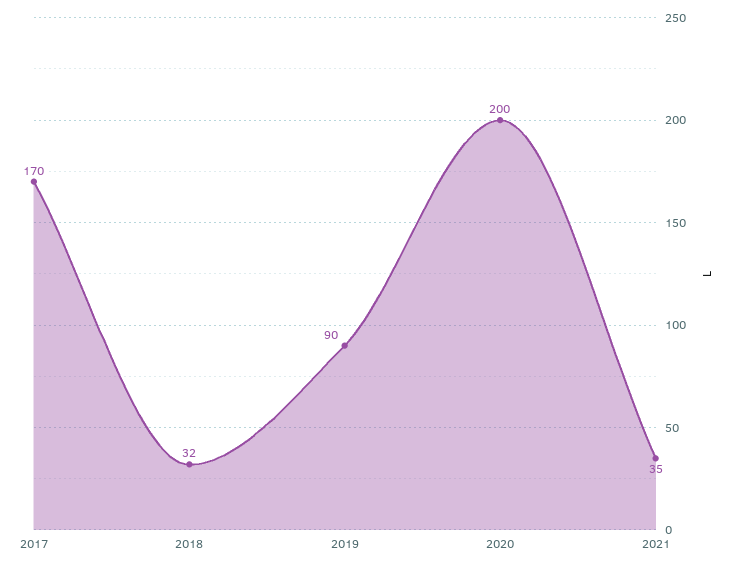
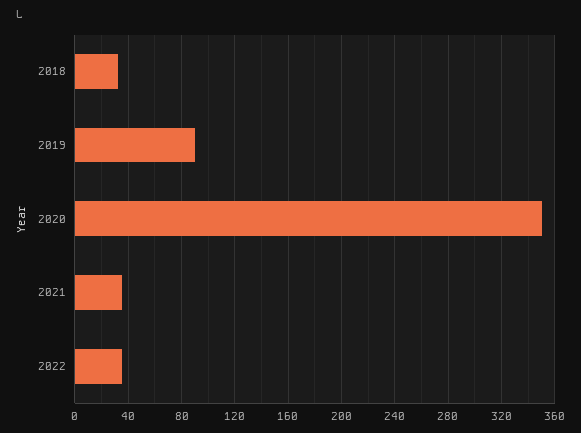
2017: 170 -> none
2020: 200 -> 350
2022: none -> 35

